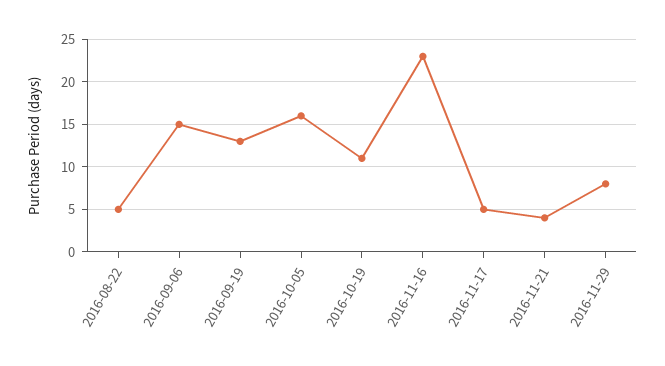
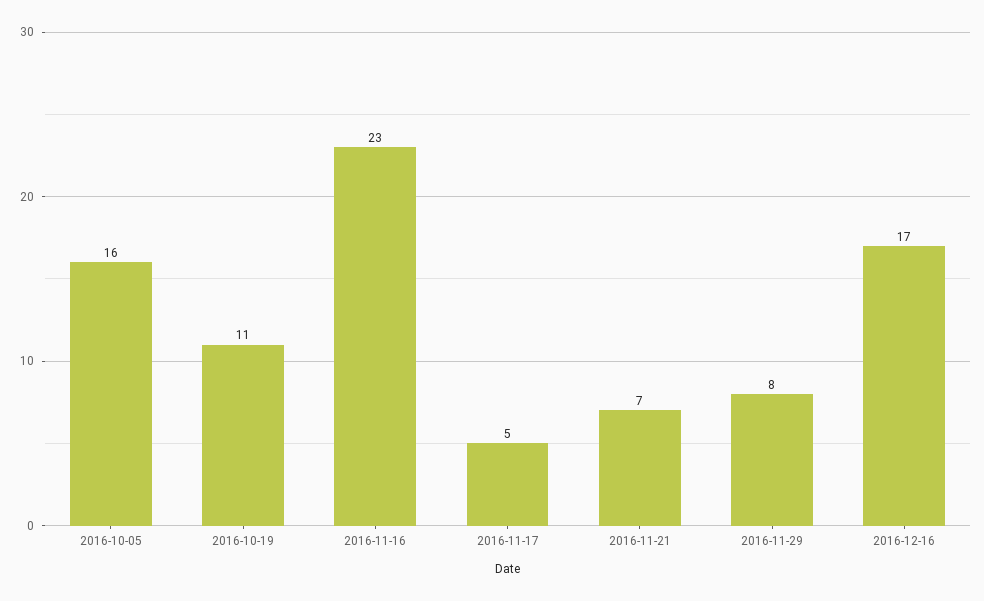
2016-08-22: 5 -> none
2016-09-06: 15 -> none
2016-09-19: 13 -> none
2016-11-21: 4 -> 7
2016-12-16: none -> 17

